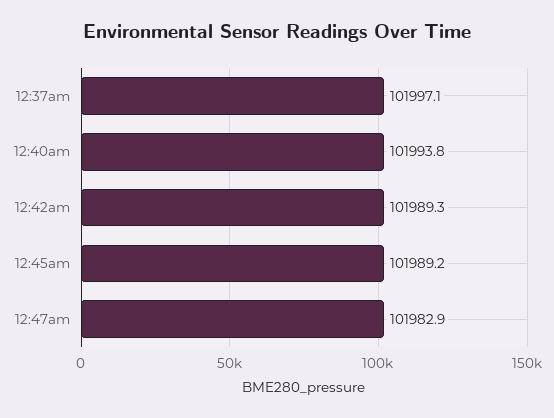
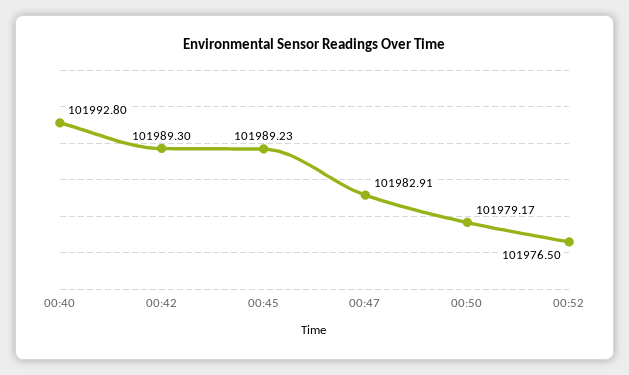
12:37am: 101997.1 -> none
12:40am: 101993.8 -> 101992.8
00:50: none -> 101979.17
00:52: none -> 101976.5

